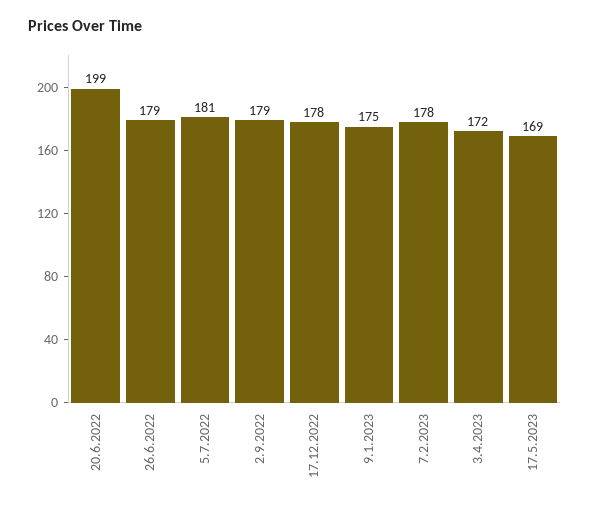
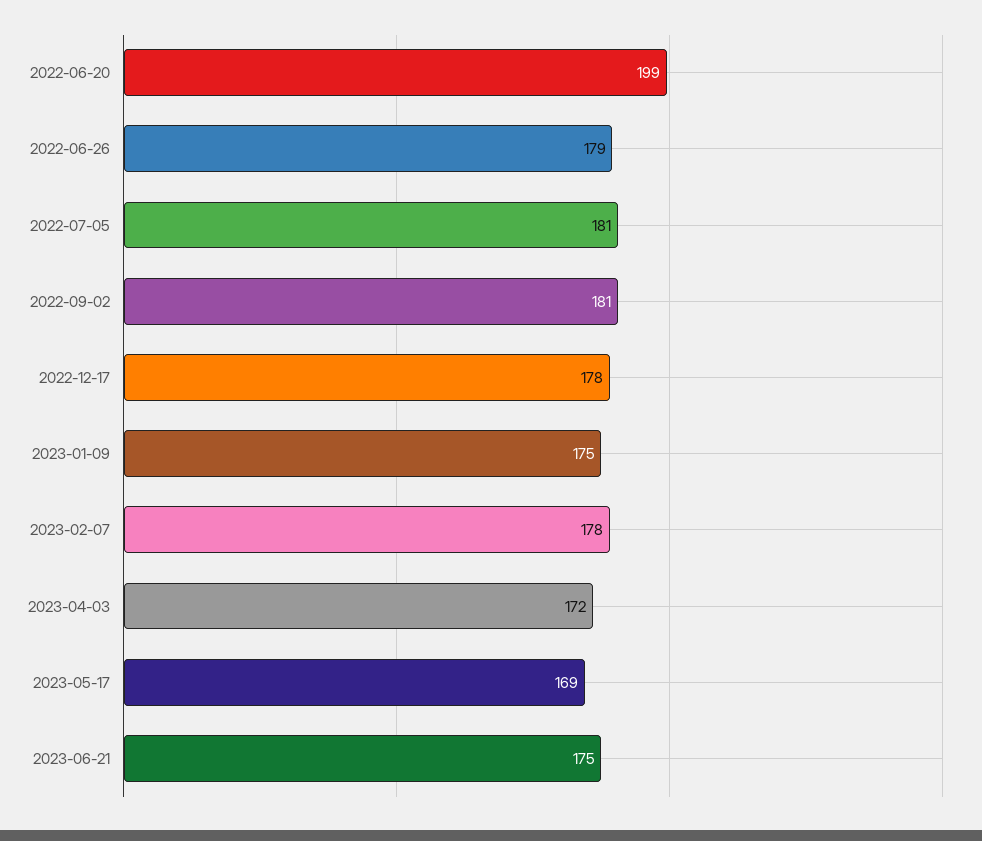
2.9.2022: 179 -> 181
2023-06-21: none -> 175

